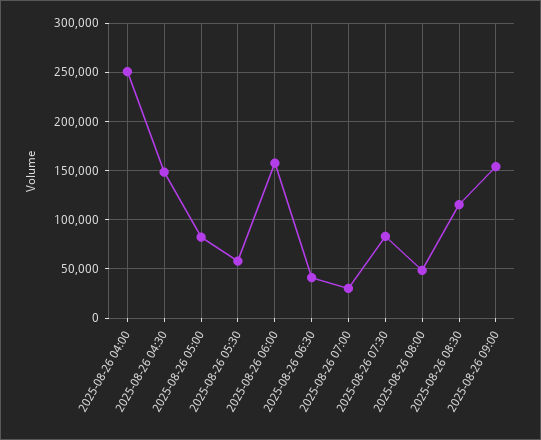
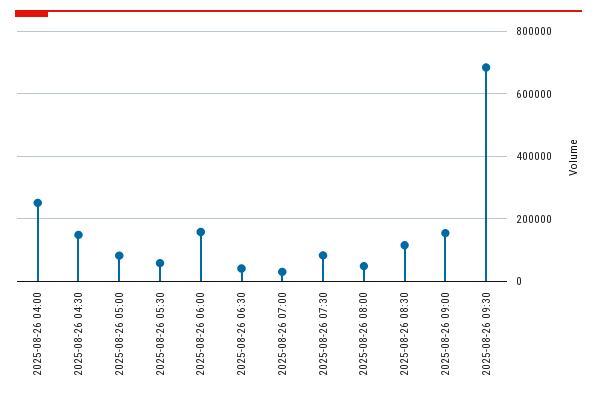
2025-08-26 09:30: none -> 680000

